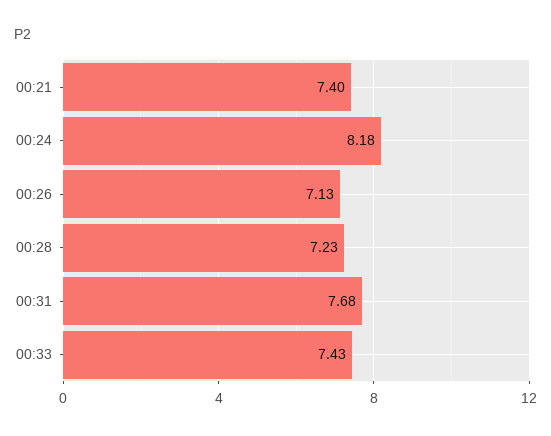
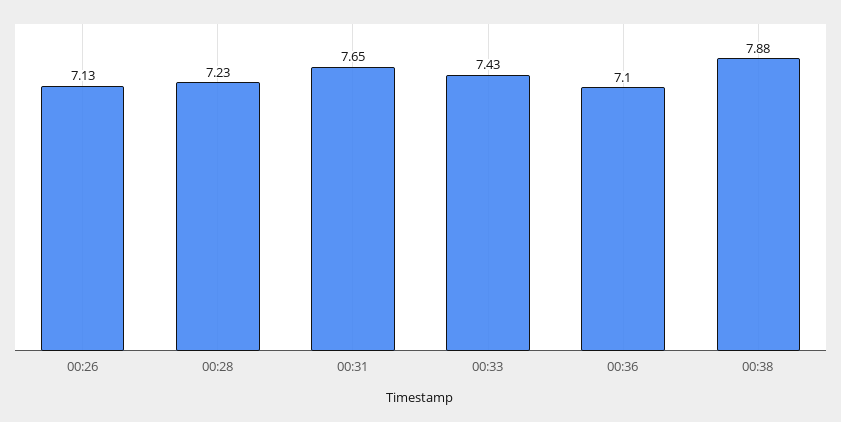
00:21: 7.4 -> none
00:24: 8.18 -> none
00:31: 7.68 -> 7.65
00:36: none -> 7.1
00:38: none -> 7.88

